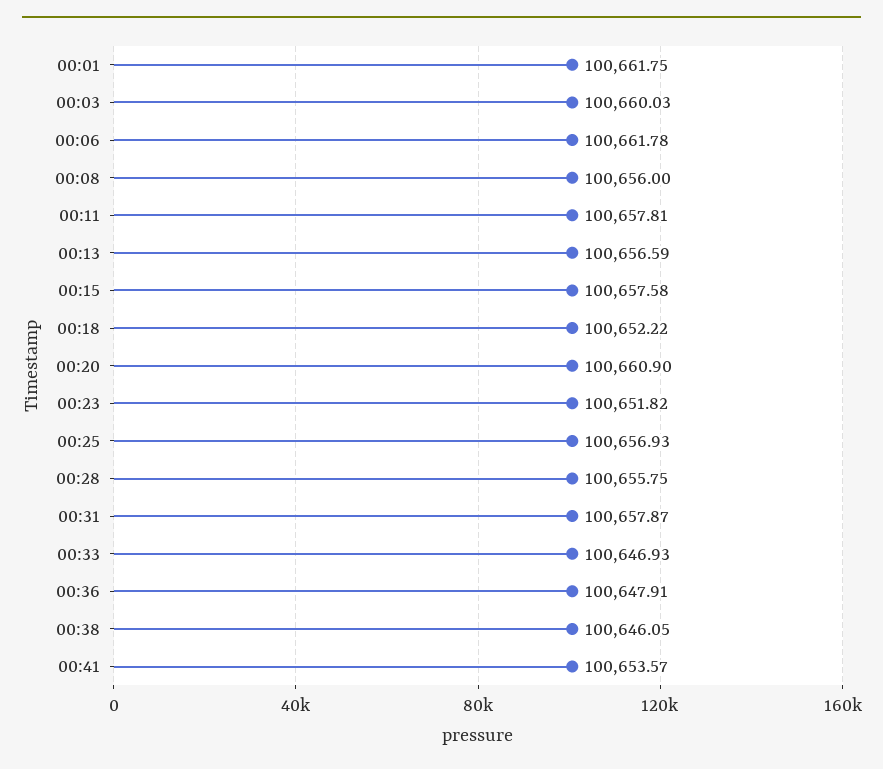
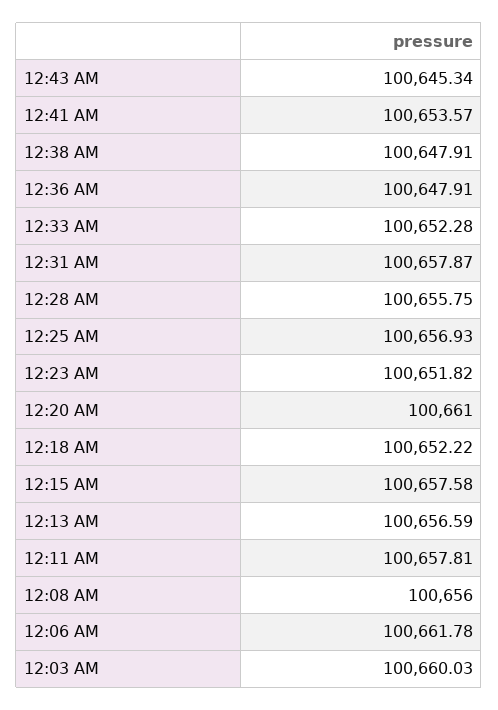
00:01: 100661.75 -> none
00:20: 100660.9 -> 100661
00:33: 100646.93 -> 100652.28
00:38: 100646.05 -> 100647.91
12:43 AM: none -> 100645.34

